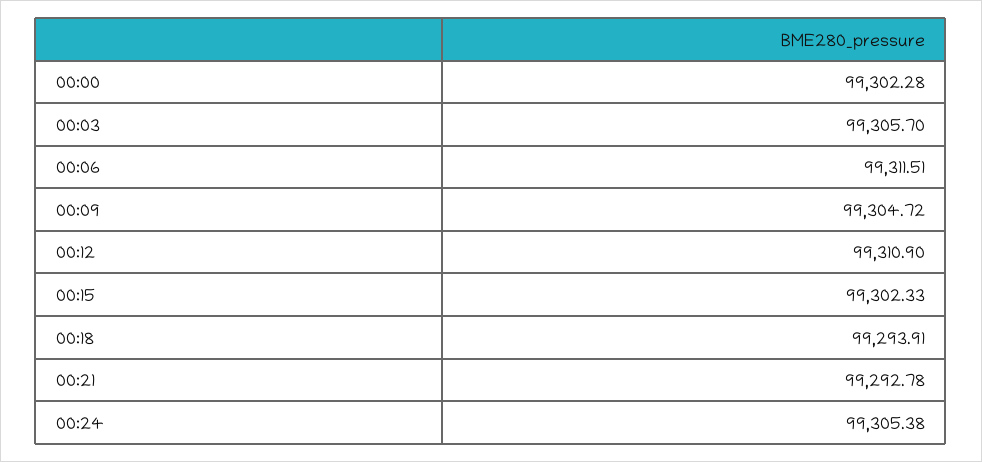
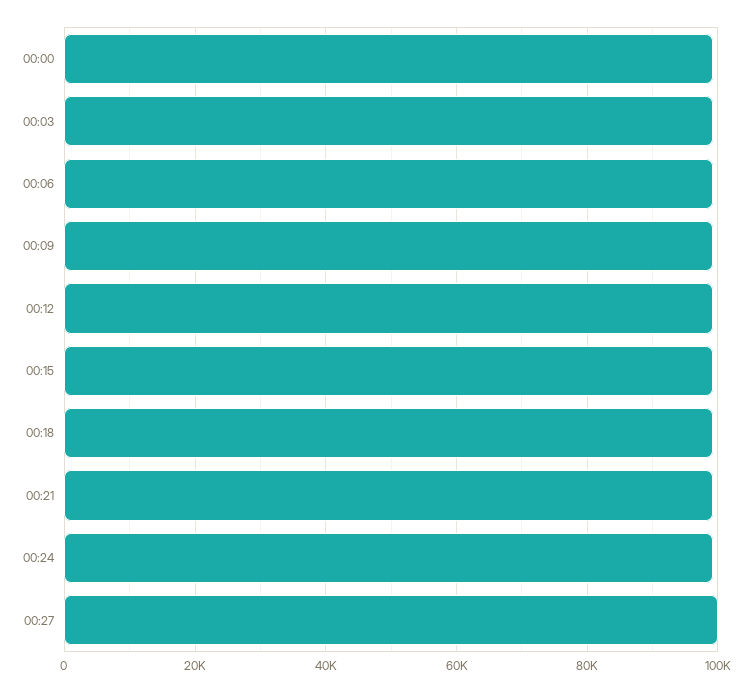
00:27: none -> 100000

